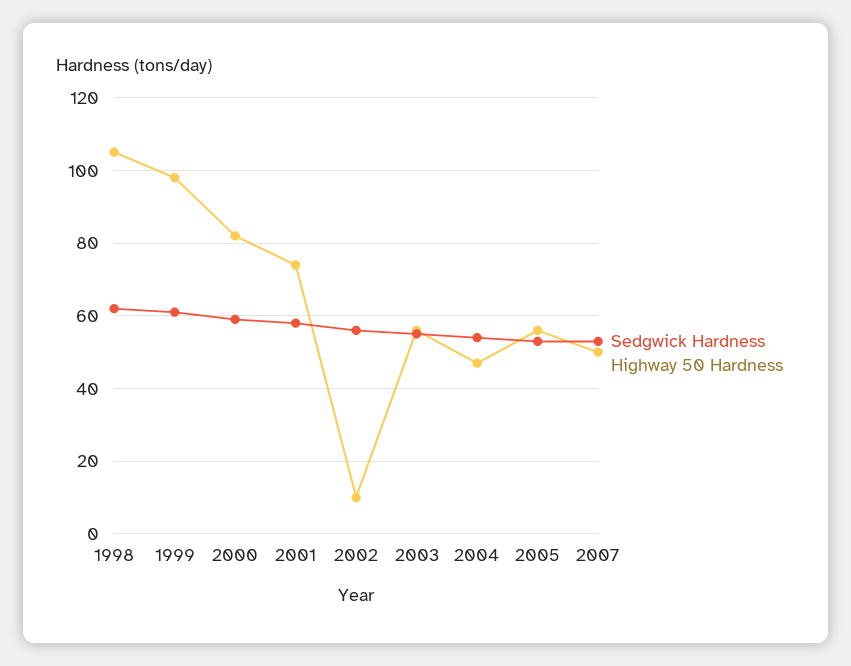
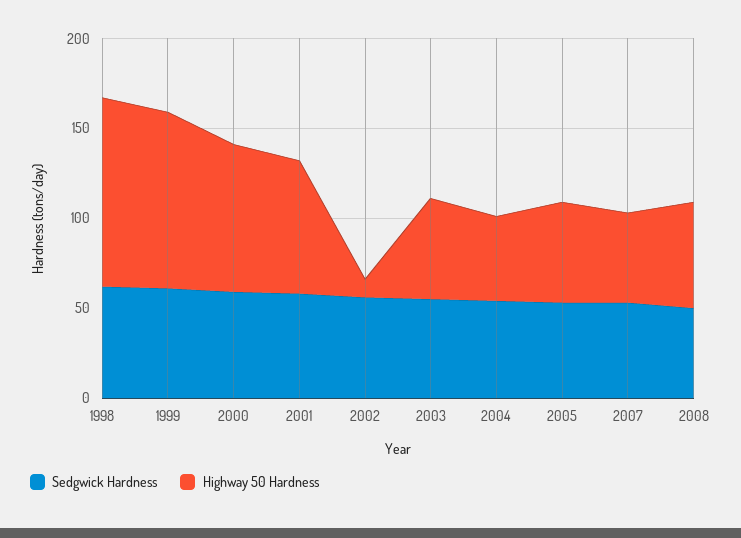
Sedgwick Hardness, 2008: none -> 50
Highway 50 Hardness, 2008: none -> 60

